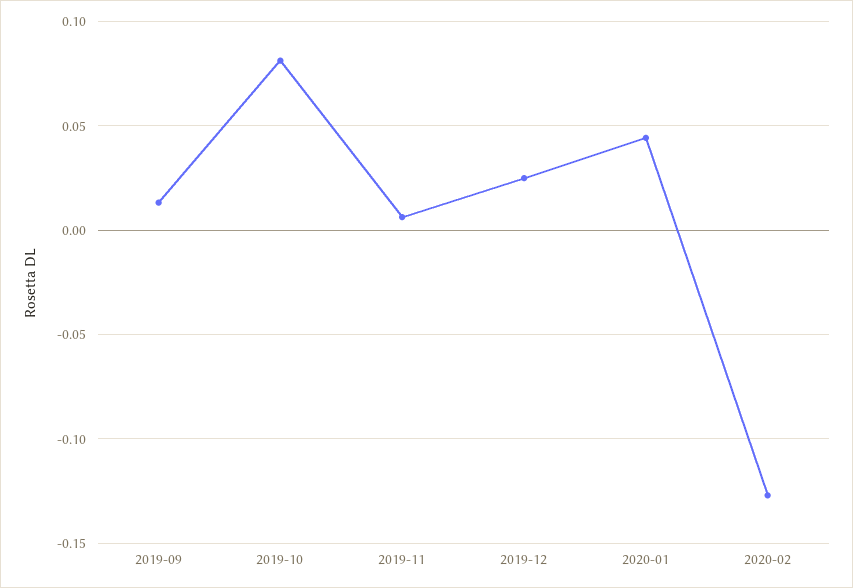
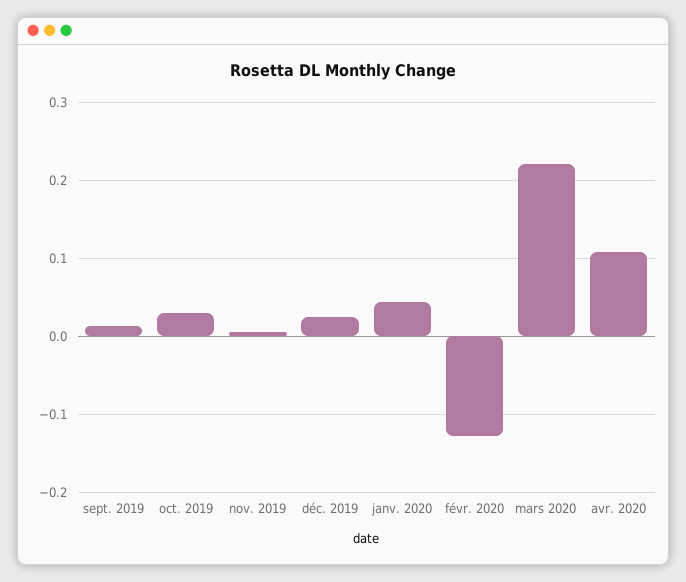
2019-10: 0.08 -> 0.03
mars 2020: none -> 0.22
avr. 2020: none -> 0.11

